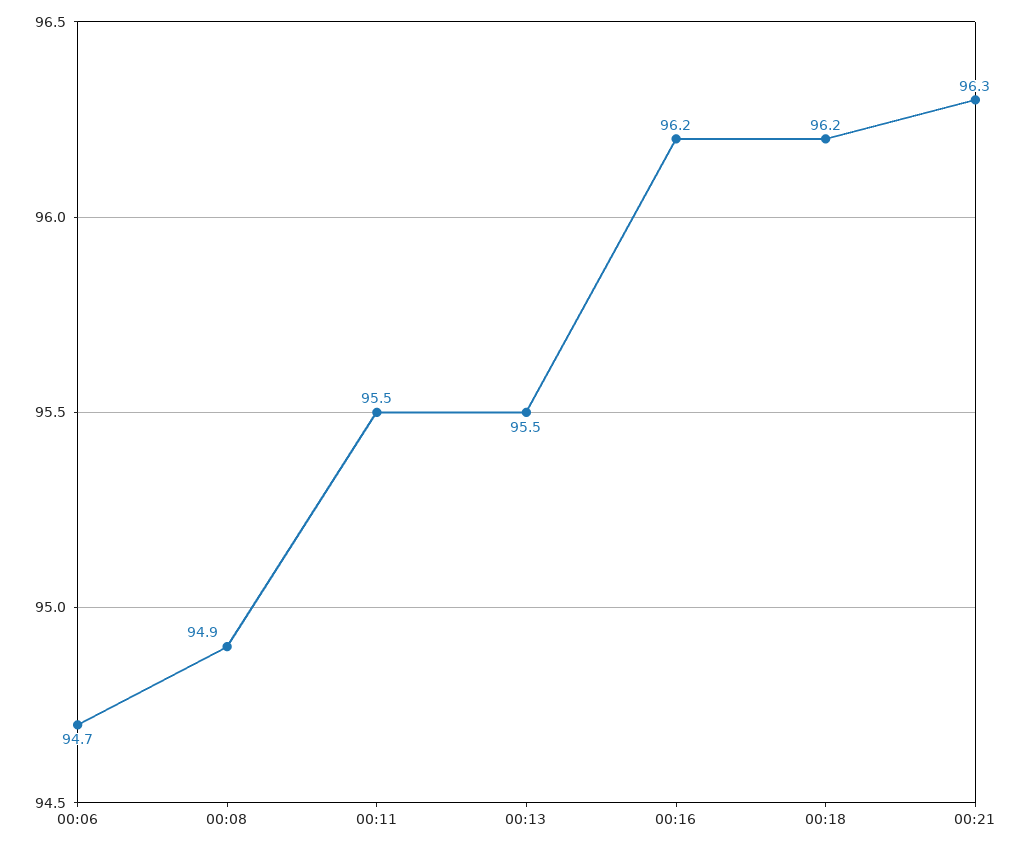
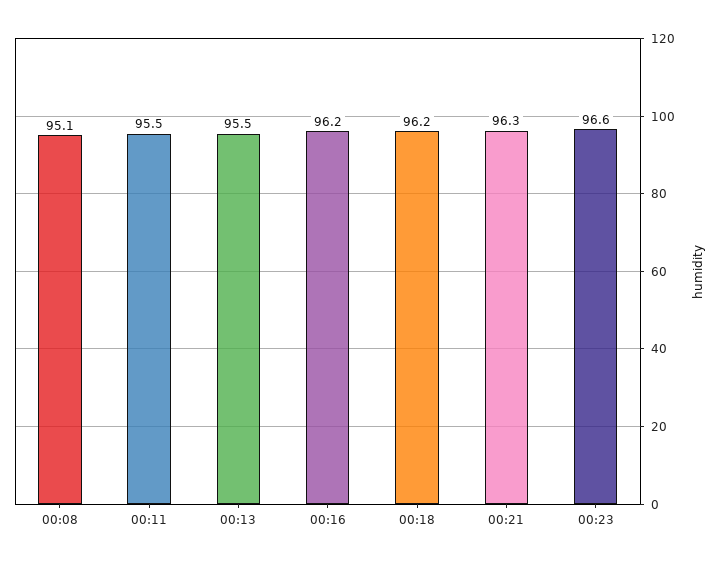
00:06: 94.7 -> none
00:08: 94.9 -> 95.1
00:23: none -> 96.6

